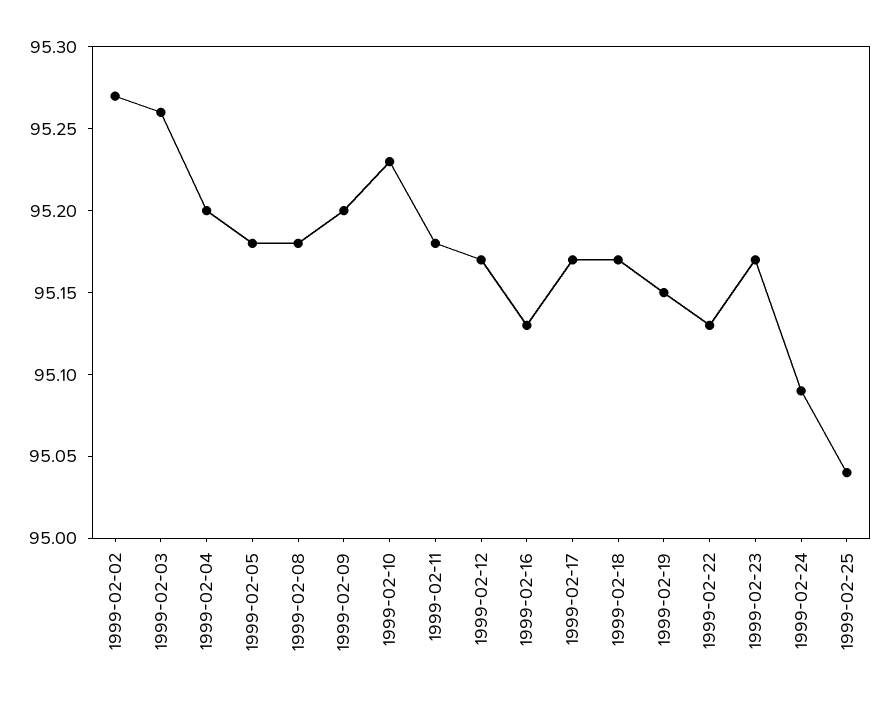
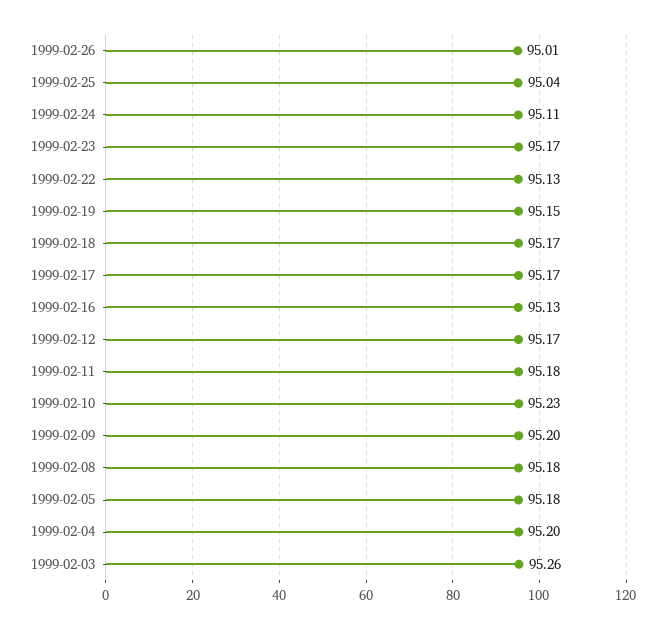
1999-02-02: 95.27 -> none
1999-02-24: 95.09 -> 95.11
1999-02-26: none -> 95.01

